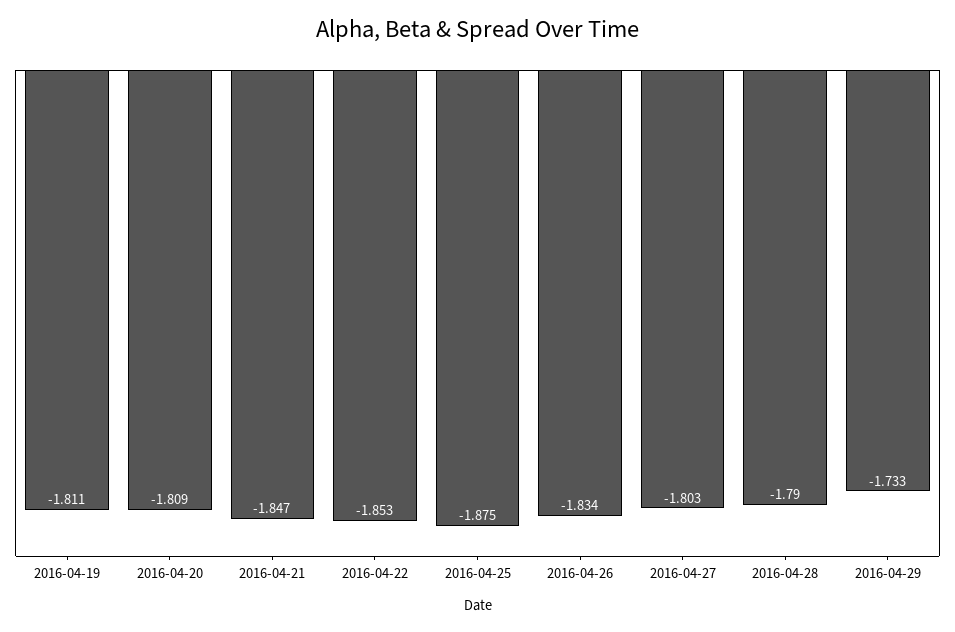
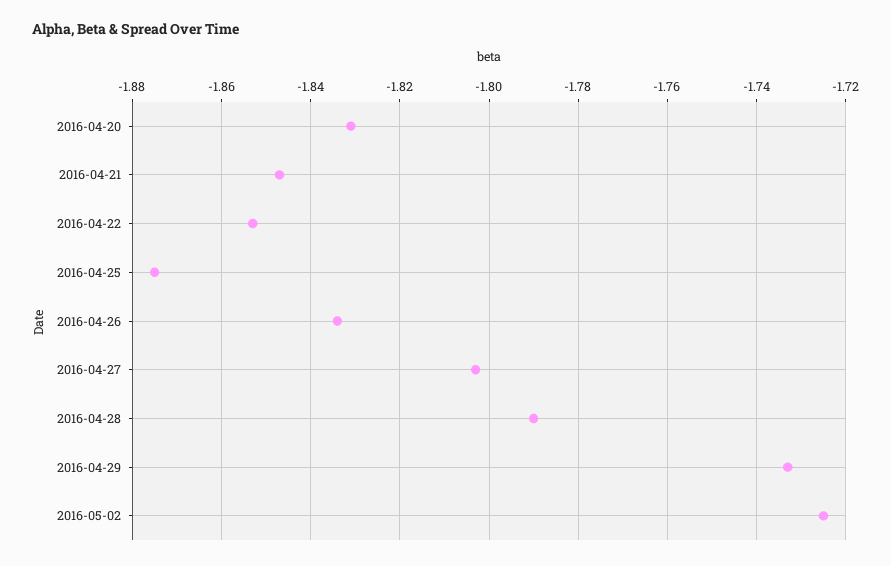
2016-04-19: -1.811 -> none
2016-04-20: -1.809 -> -1.83
2016-05-02: none -> -1.725

